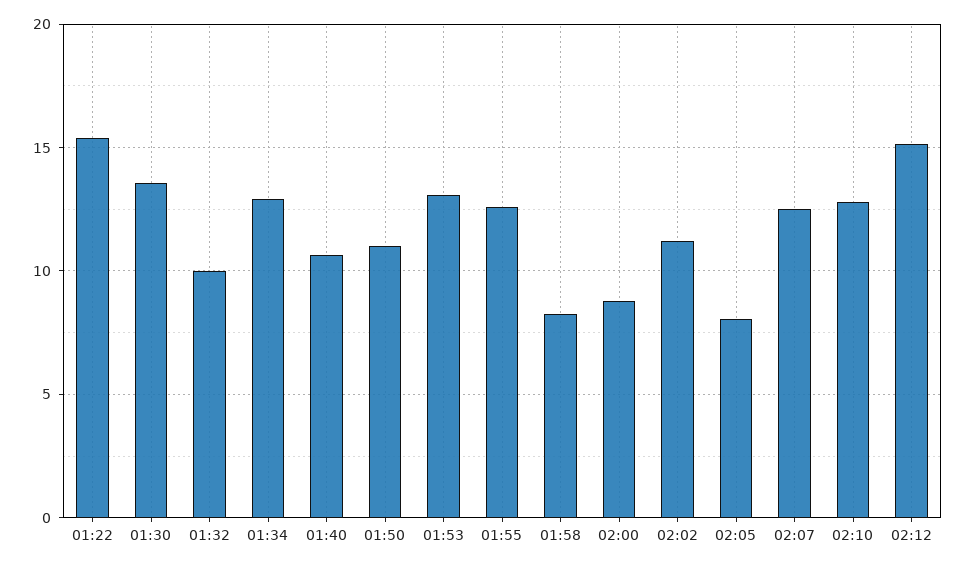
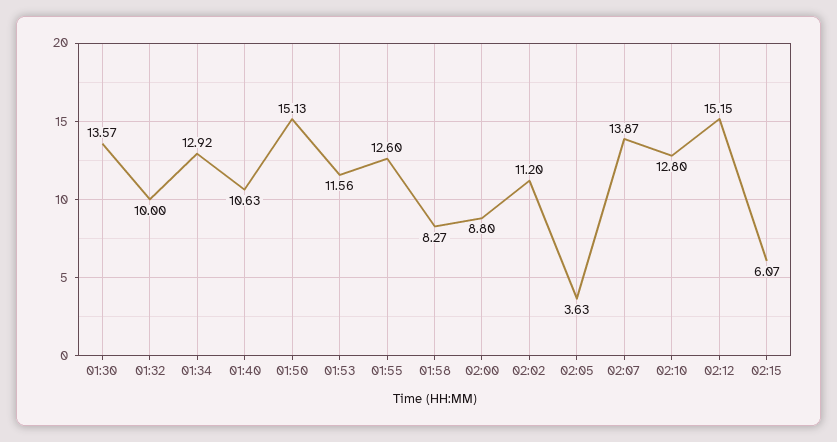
01:22: 15.5 -> none
01:50: 11 -> 15.13
01:53: 13 -> 11.56
02:05: 8 -> 3.63
02:07: 12.5 -> 13.87
02:15: none -> 6.07

